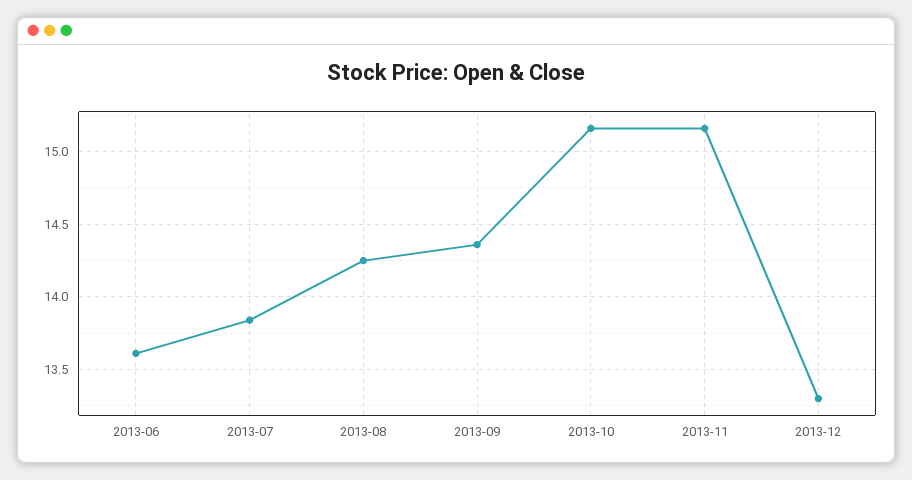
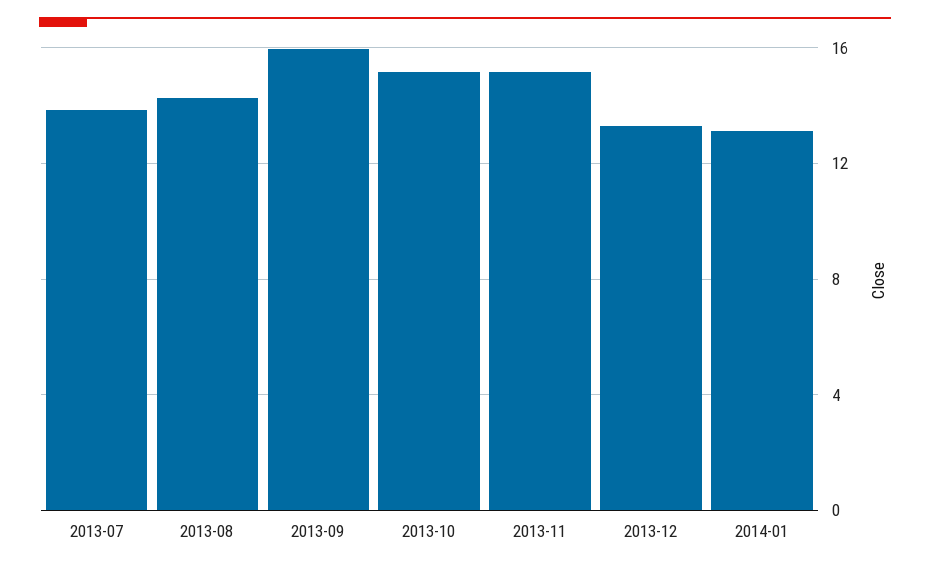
2013-06: 13.6 -> none
2013-09: 14.35 -> 16
2014-01: none -> 13

